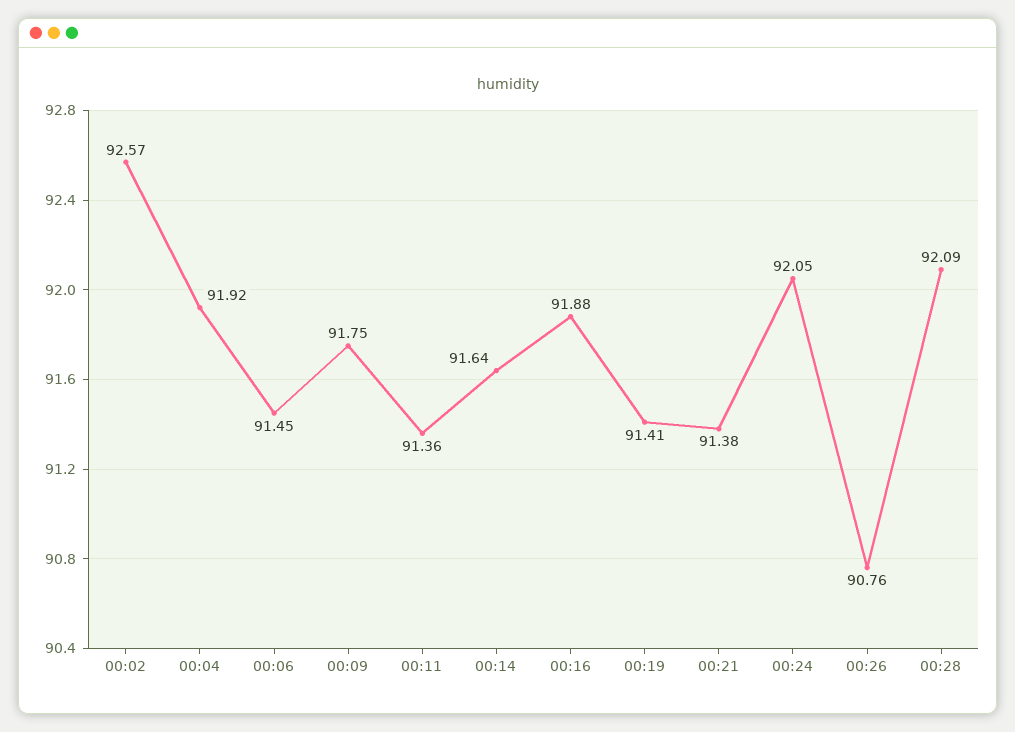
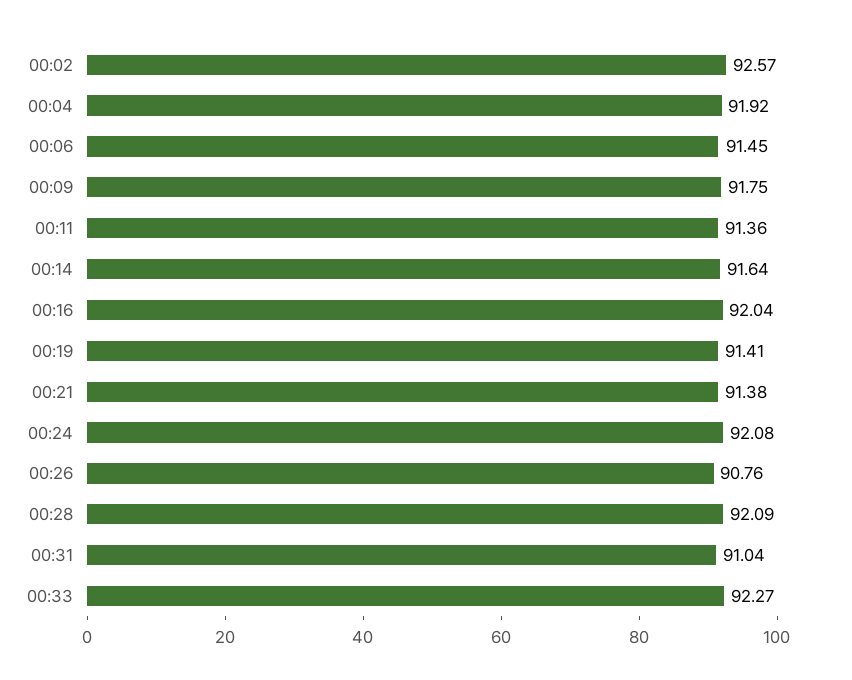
00:16: 91.88 -> 92.04
00:24: 92.05 -> 92.08
00:31: none -> 91.04
00:33: none -> 92.27

